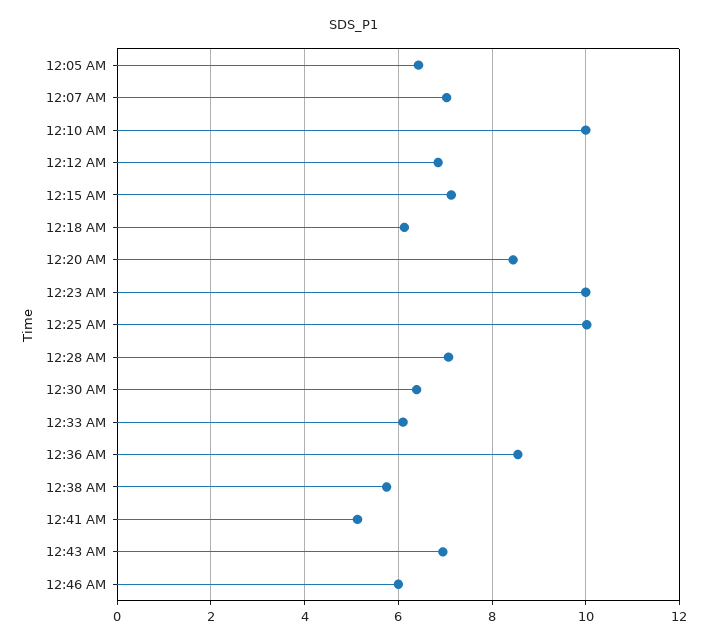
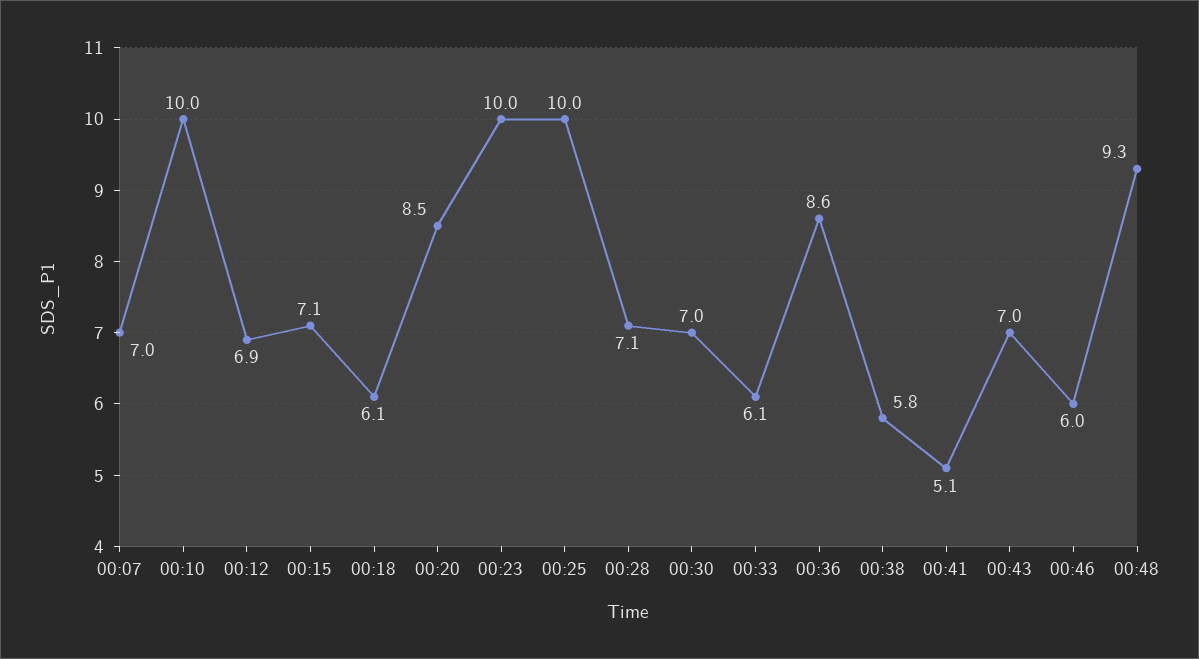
12:05 AM: 6.4 -> none
12:30 AM: 6.4 -> 7
00:48: none -> 9.3

